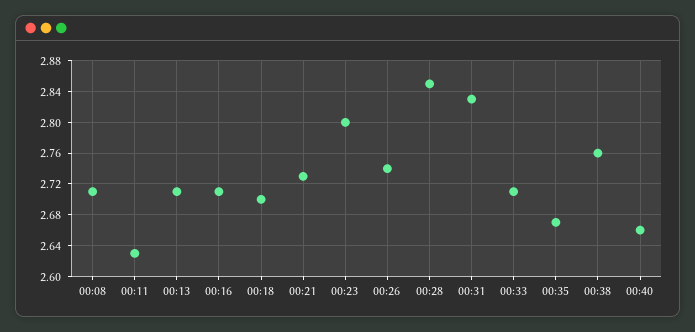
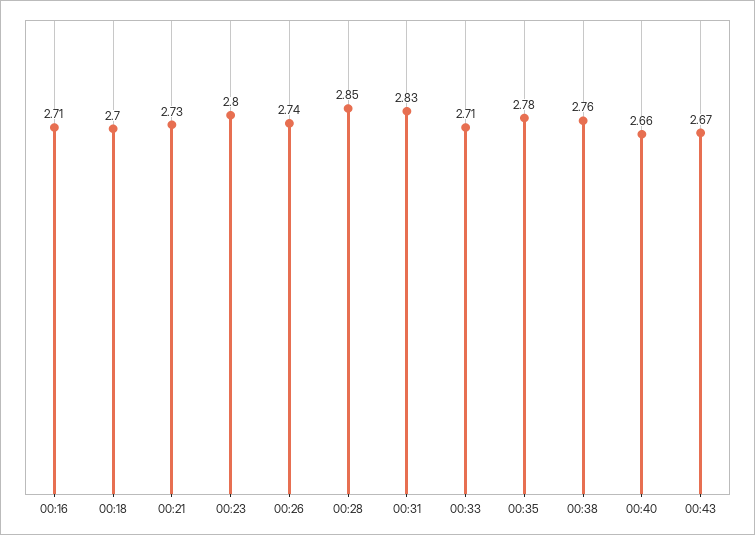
00:08: 2.71 -> none
00:11: 2.63 -> none
00:13: 2.71 -> none
00:35: 2.67 -> 2.78
00:43: none -> 2.67

